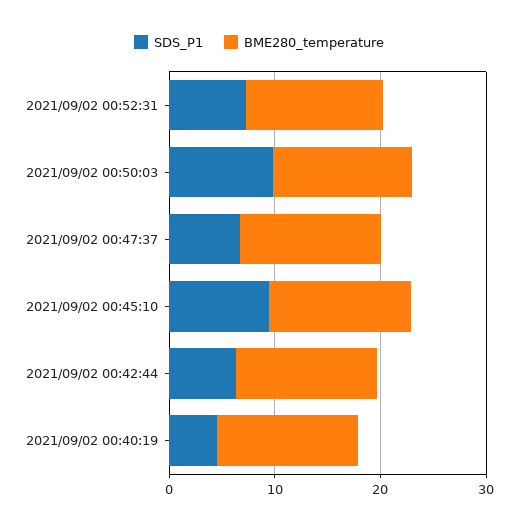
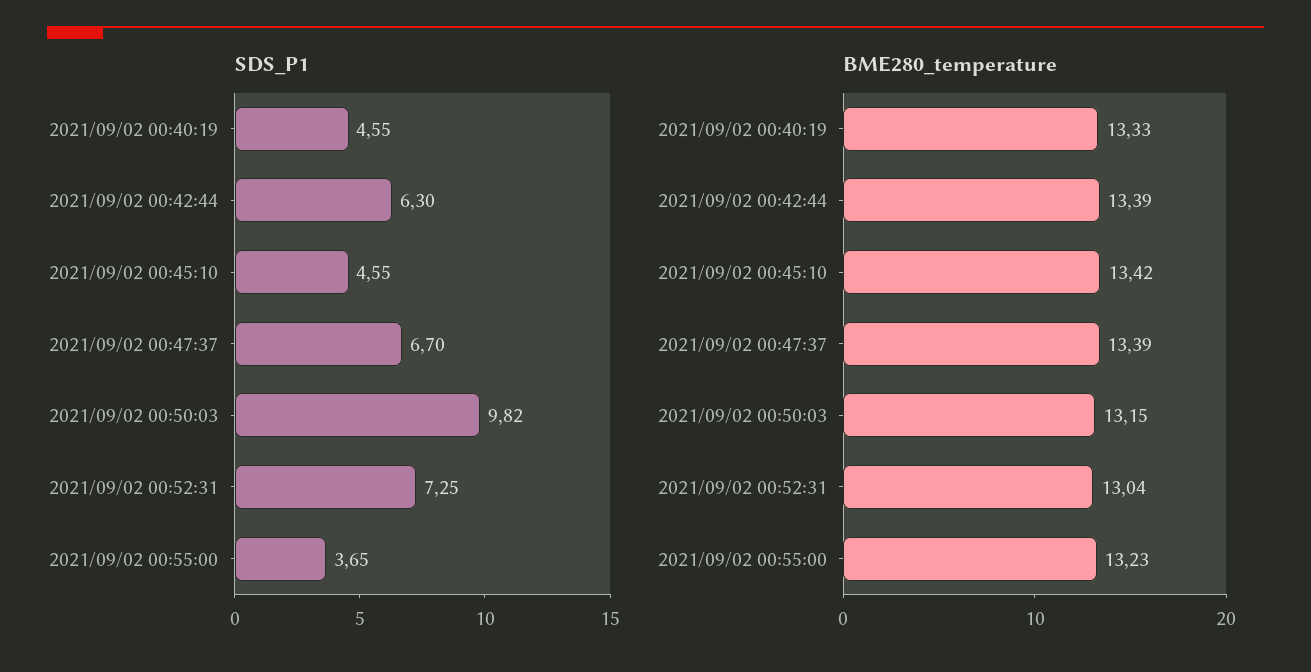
SDS_P1, 2021/09/02 00:45:10: 10 -> 4.55
SDS_P1, 2021/09/02 00:55:00: none -> 3.65
BME280_temperature, 2021/09/02 00:55:00: none -> 13.23

